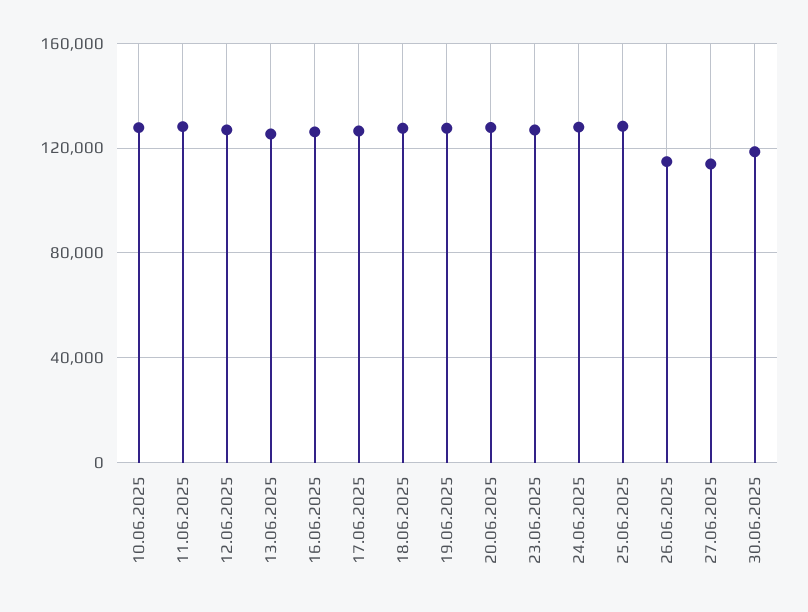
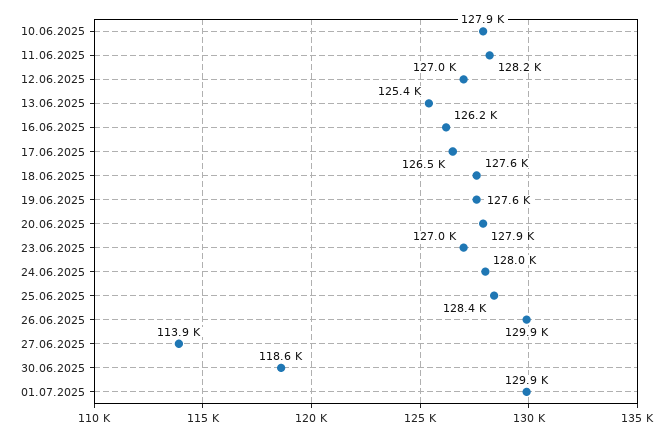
26.06.2025: 115000 -> 129900
01.07.2025: none -> 129900

